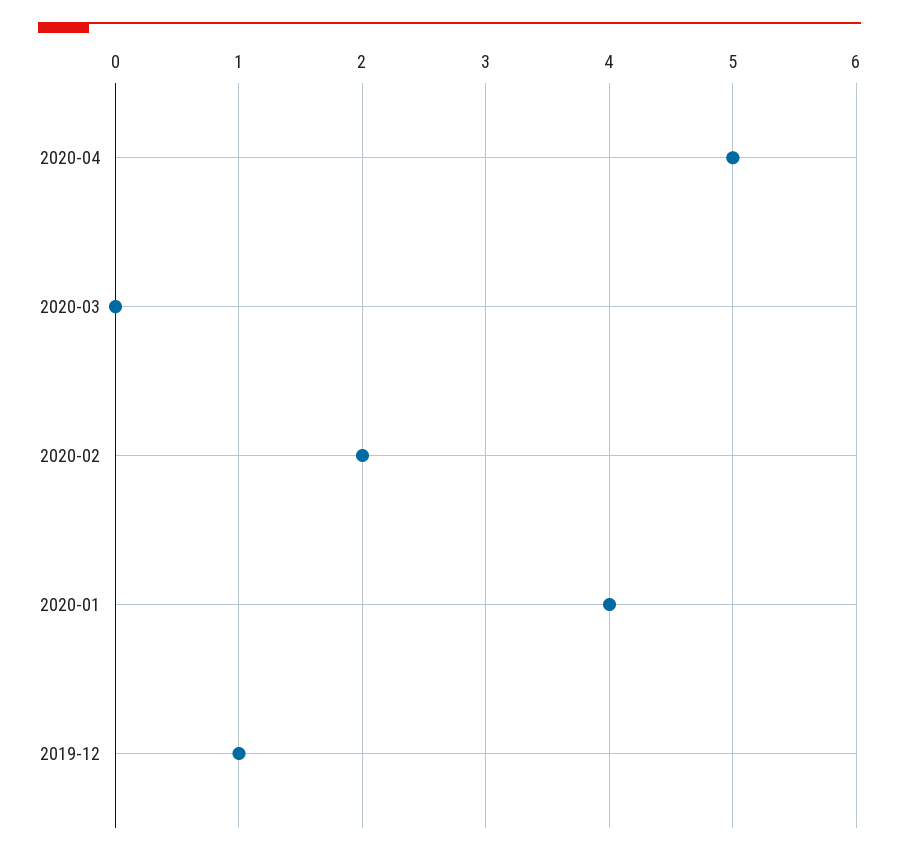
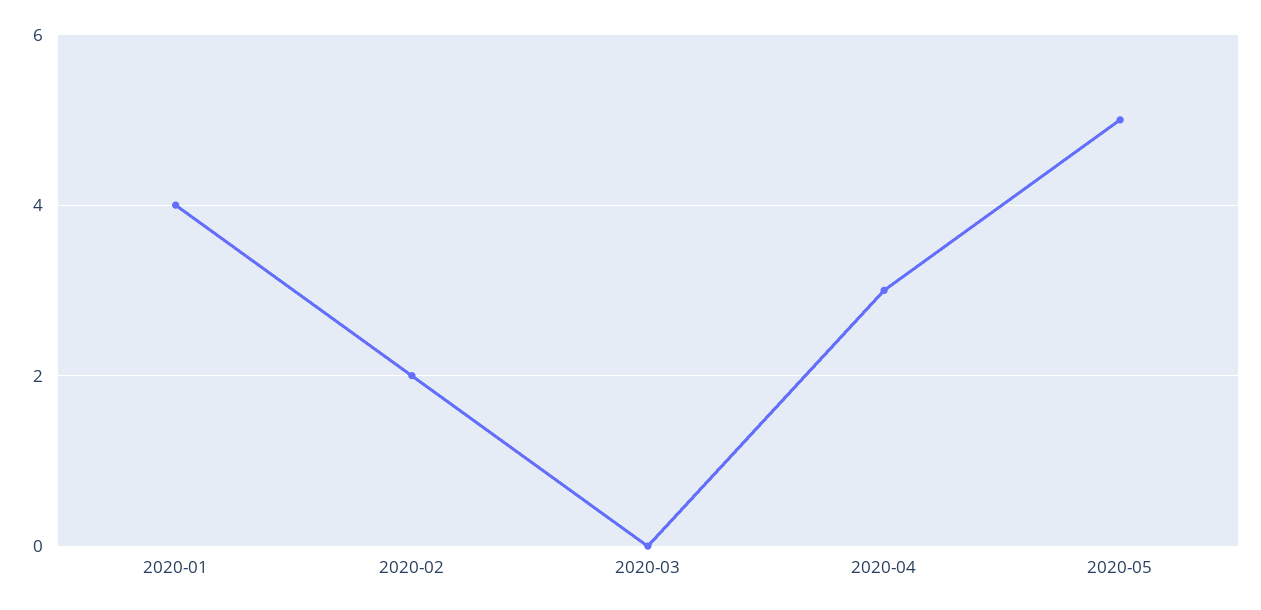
2020-04: 5 -> 3
2019-12: 1 -> none
2020-05: none -> 5

